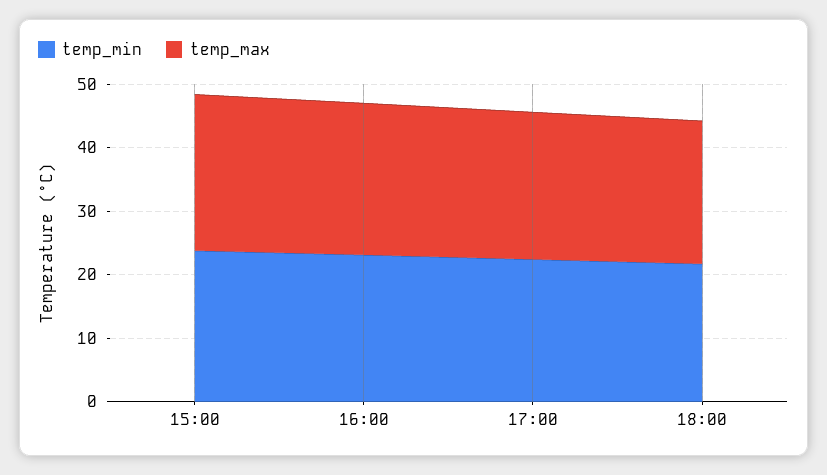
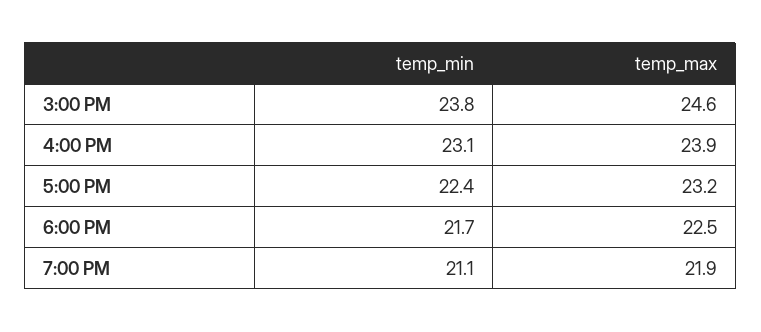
temp_min, 7:00 PM: none -> 21.1
temp_max, 7:00 PM: none -> 21.9

